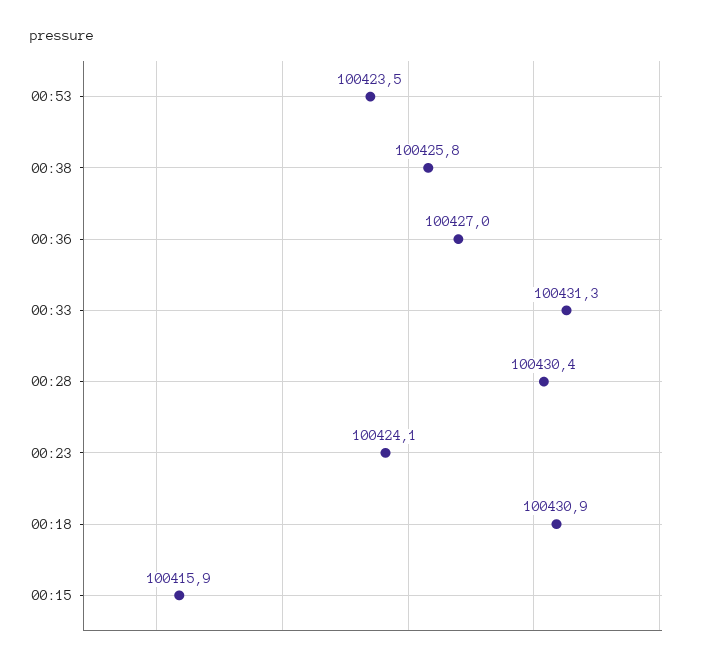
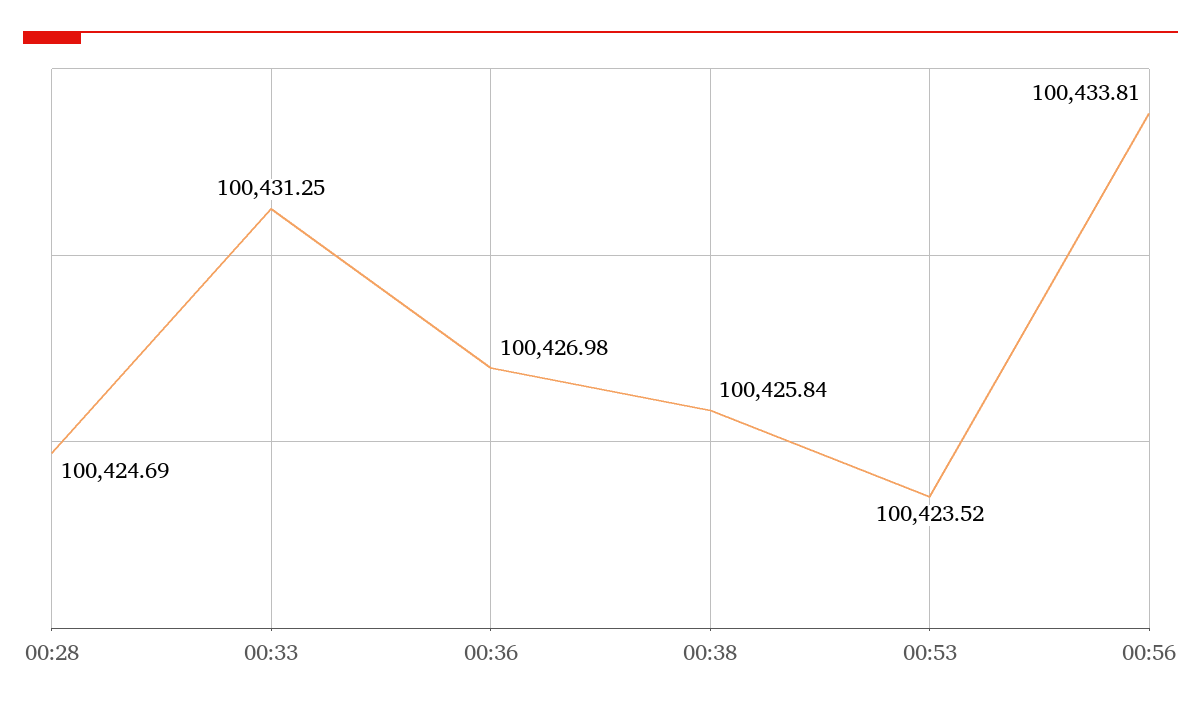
00:28: 100430.4 -> 100424.69
00:23: 100424.1 -> none
00:18: 100430.9 -> none
00:15: 100415.9 -> none
00:56: none -> 100433.81

